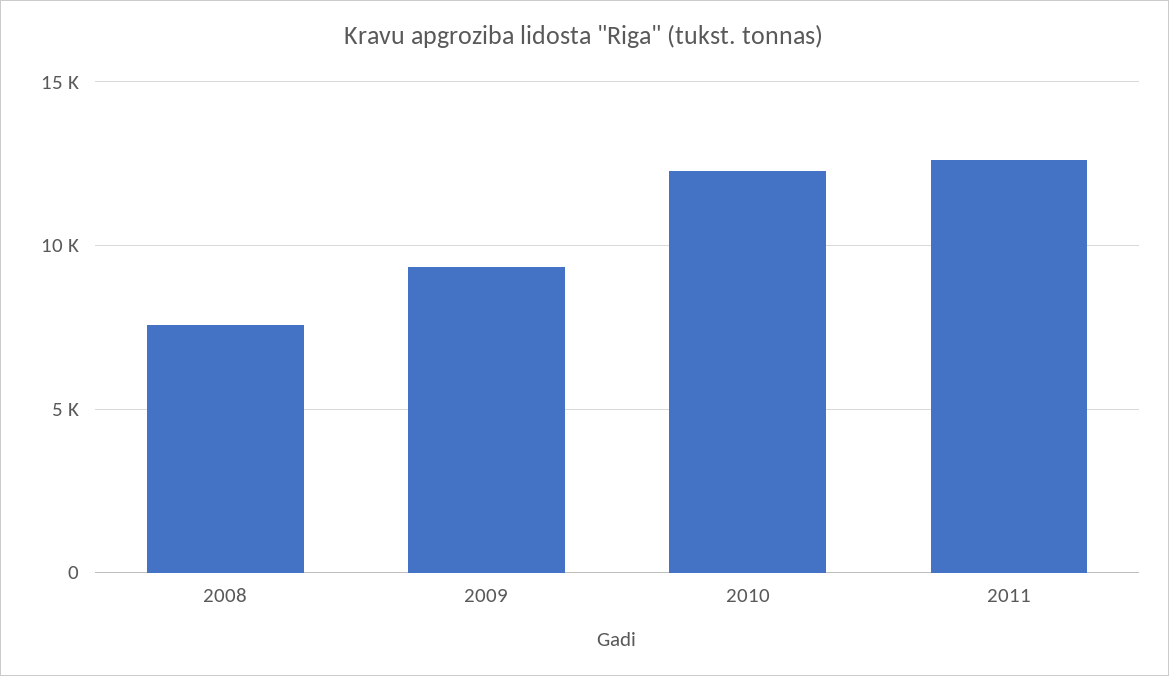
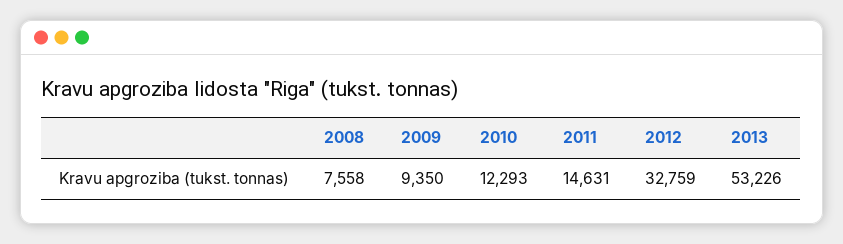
2011: 12500 -> 14631
2012: none -> 32759
2013: none -> 53226

